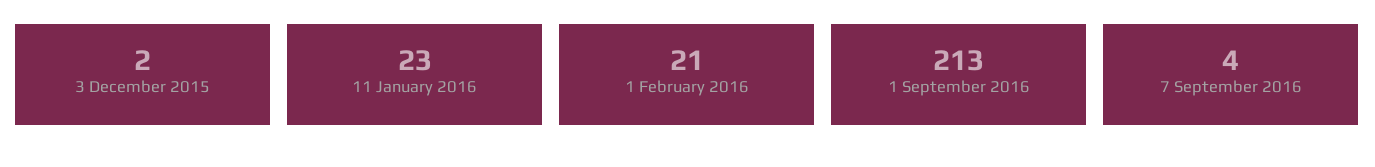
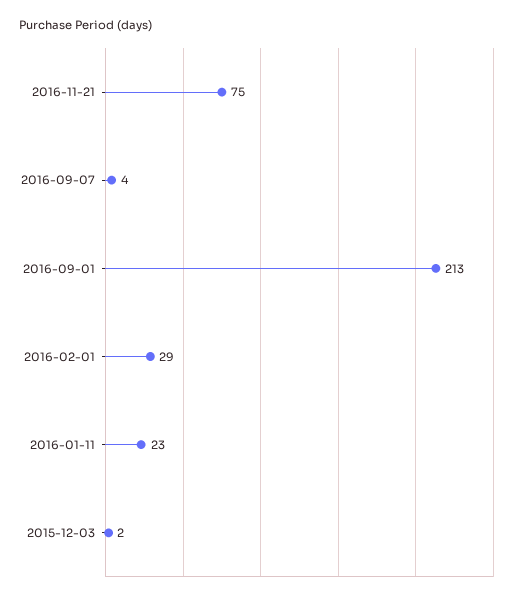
1 February 2016: 21 -> 29
2016-11-21: none -> 75

